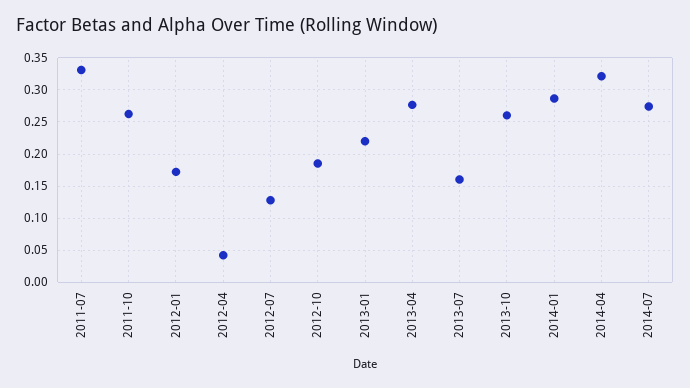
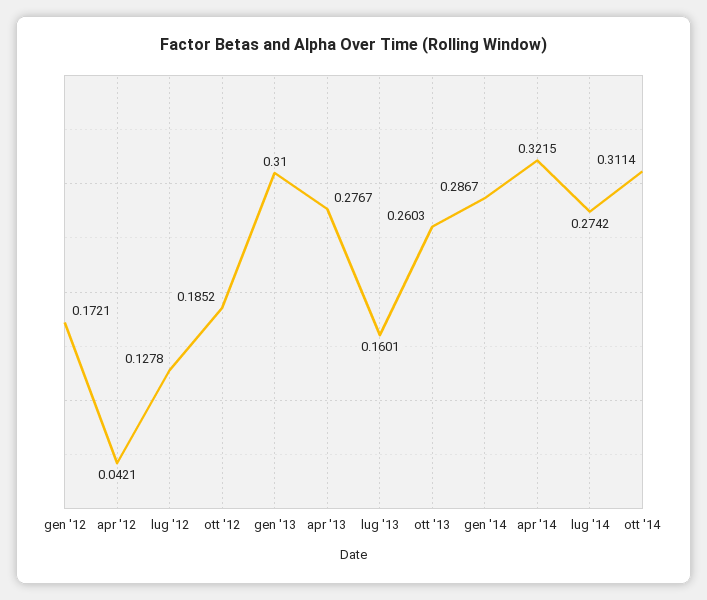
2011-07: 0.33 -> none
2011-10: 0.26 -> none
2013-01: 0.22 -> 0.31
ott '14: none -> 0.3114

